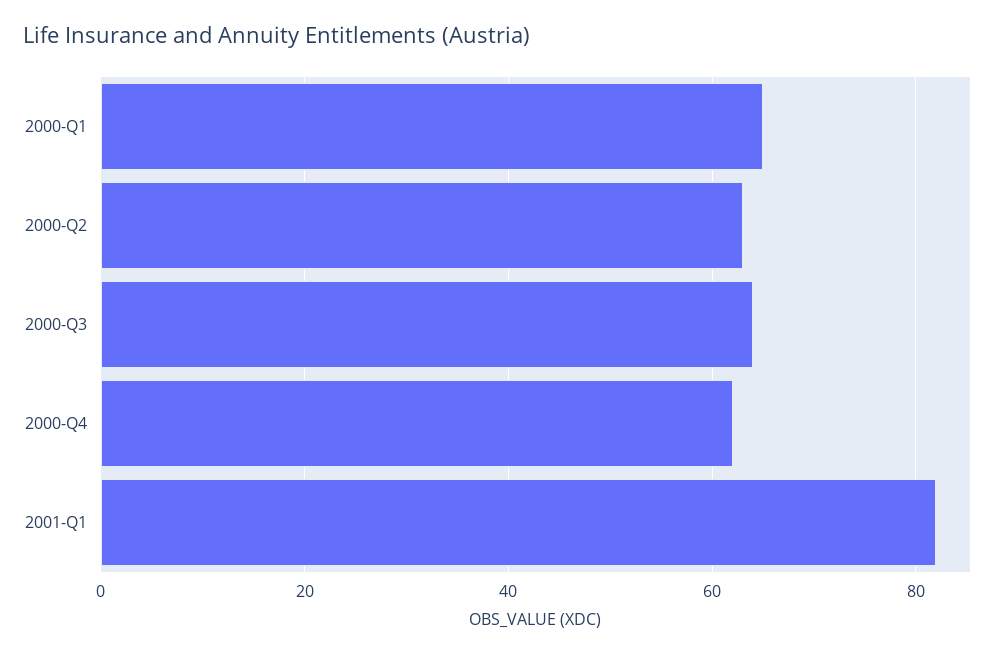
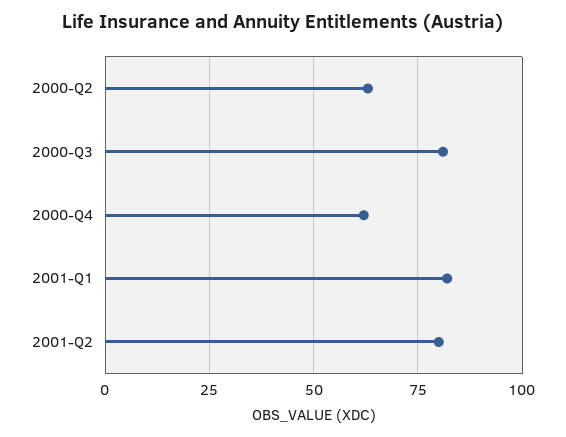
2000-Q1: 65 -> none
2000-Q3: 65 -> 80
2001-Q2: none -> 80

